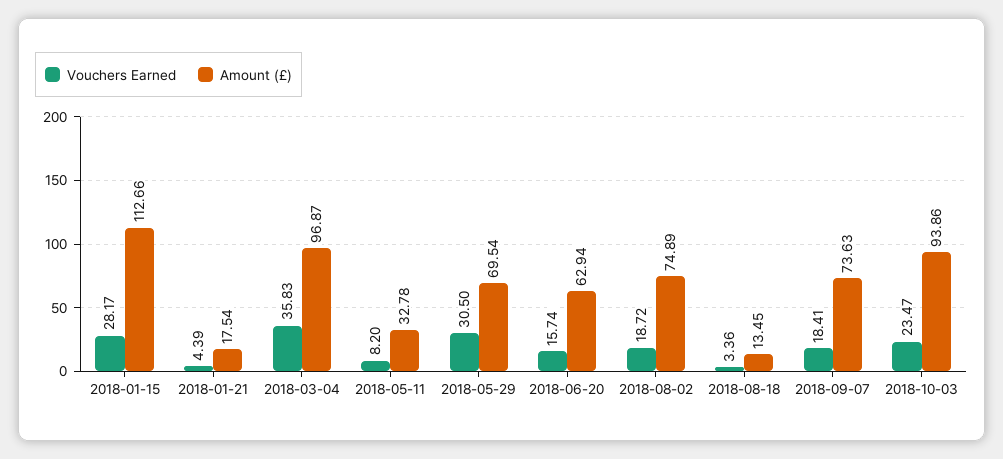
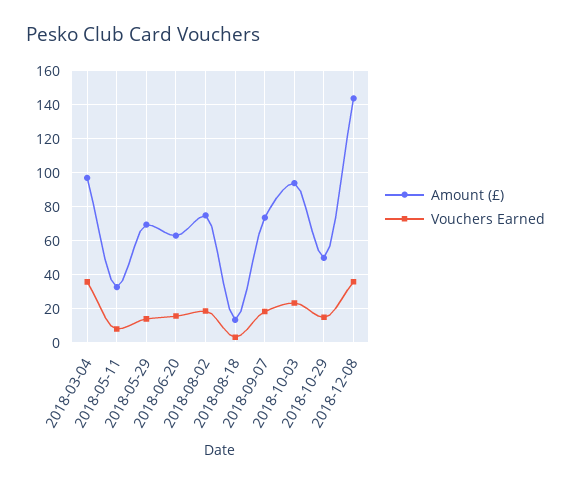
Vouchers Earned, 2018-01-15: 28.17 -> none
Amount (£), 2018-01-15: 112.66 -> none
Vouchers Earned, 2018-01-21: 4.39 -> none
Amount (£), 2018-01-21: 17.54 -> none
Vouchers Earned, 2018-05-29: 30.5 -> 15
Amount (£), 2018-10-29: none -> 50
Vouchers Earned, 2018-10-29: none -> 15
Amount (£), 2018-12-08: none -> 145
Vouchers Earned, 2018-12-08: none -> 35

